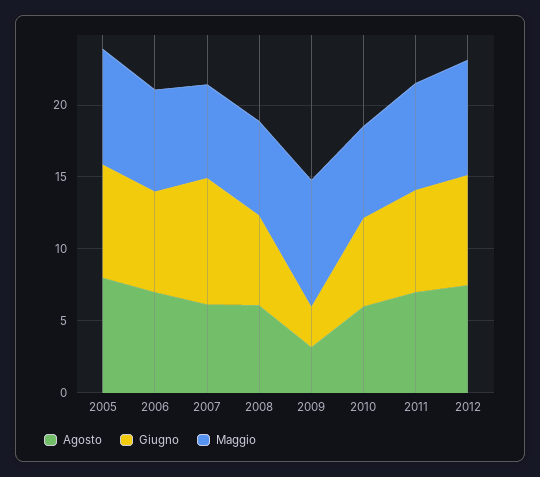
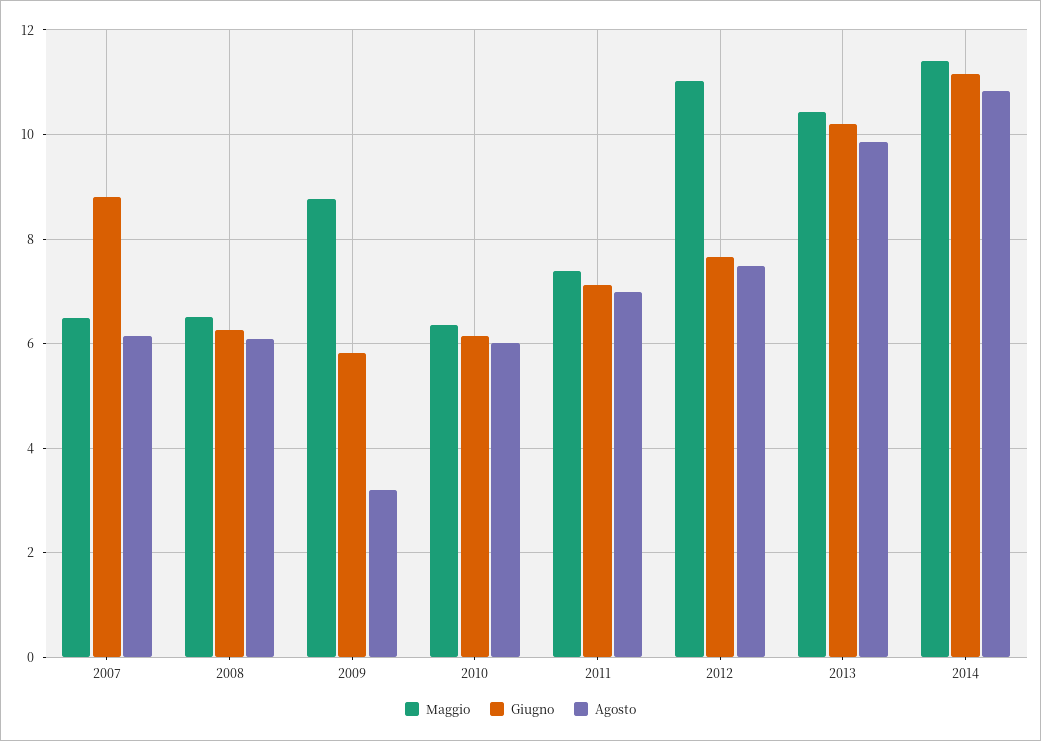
Agosto, 2005: 8 -> none
Giugno, 2005: 8 -> none
Maggio, 2005: 8 -> none
Agosto, 2006: 7 -> none
Giugno, 2006: 7 -> none
Maggio, 2006: 7 -> none
Giugno, 2009: 3 -> 5.8
Maggio, 2012: 8 -> 11
Maggio, 2013: none -> 10.4
Giugno, 2013: none -> 10.2
Agosto, 2013: none -> 9.8
Maggio, 2014: none -> 11.4
Giugno, 2014: none -> 11.2
Agosto, 2014: none -> 10.8

